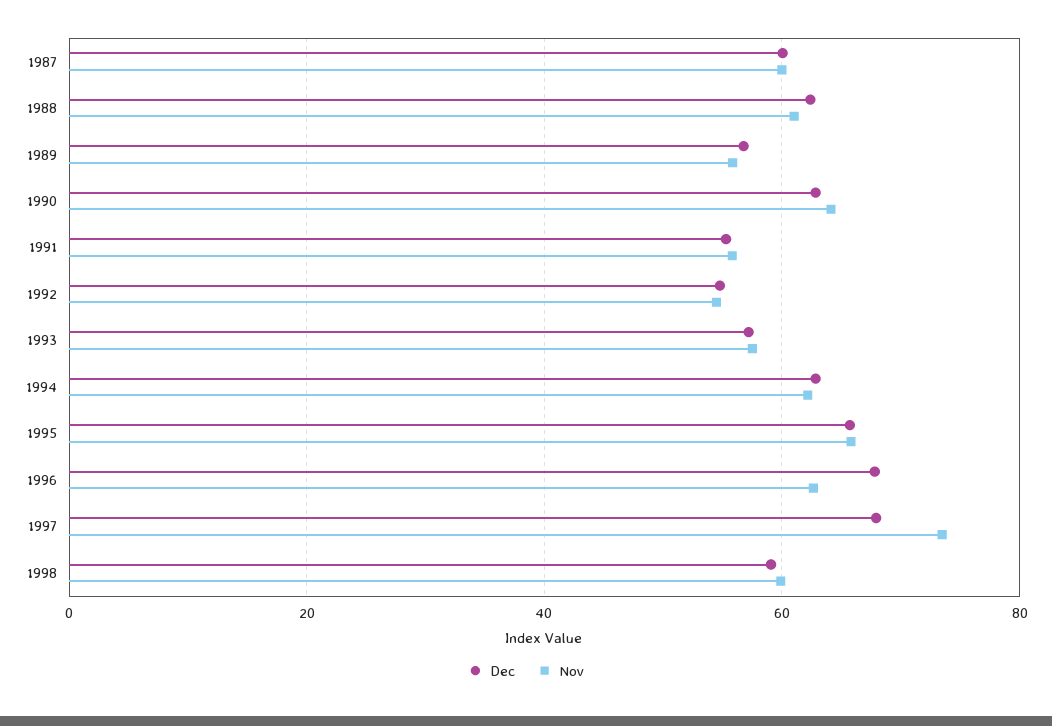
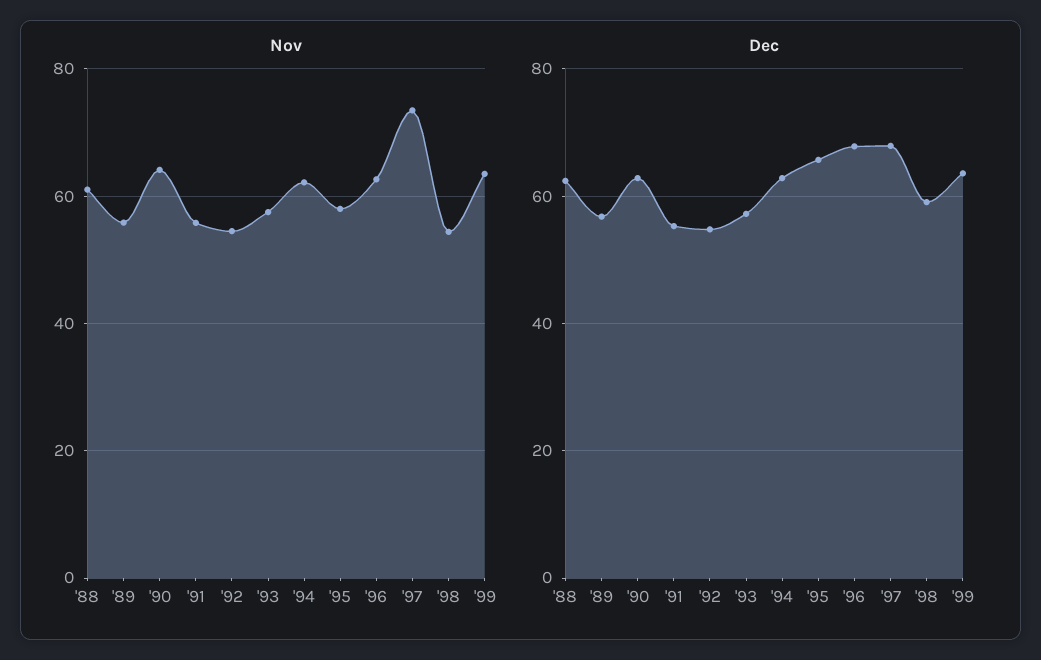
Dec, 1987: 60 -> none
Nov, 1987: 60 -> none
Nov, 1995: 66 -> 58
Nov, 1998: 60 -> 54
Nov, '99: none -> 64
Dec, '99: none -> 64

